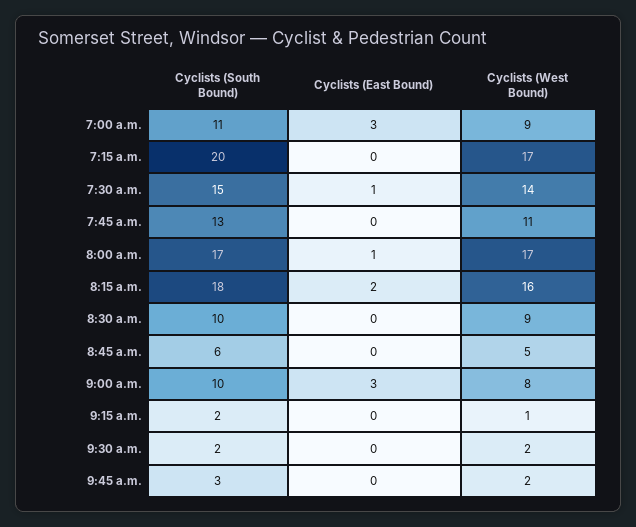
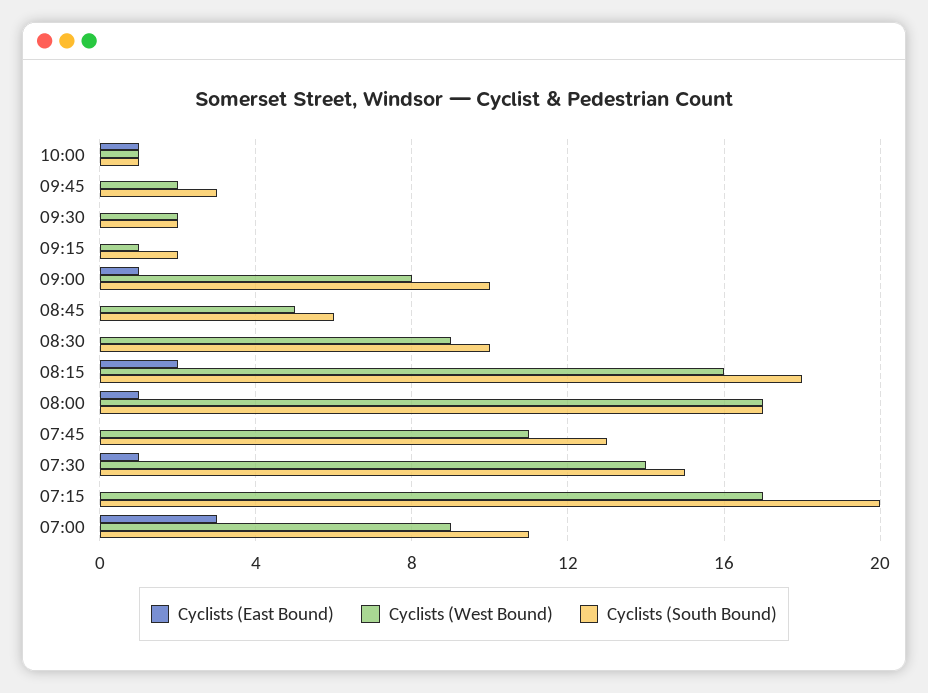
Cyclists (East Bound), 9:00 a.m.: 3 -> 1
Cyclists (East Bound), 10:00: none -> 1
Cyclists (West Bound), 10:00: none -> 1
Cyclists (South Bound), 10:00: none -> 1

